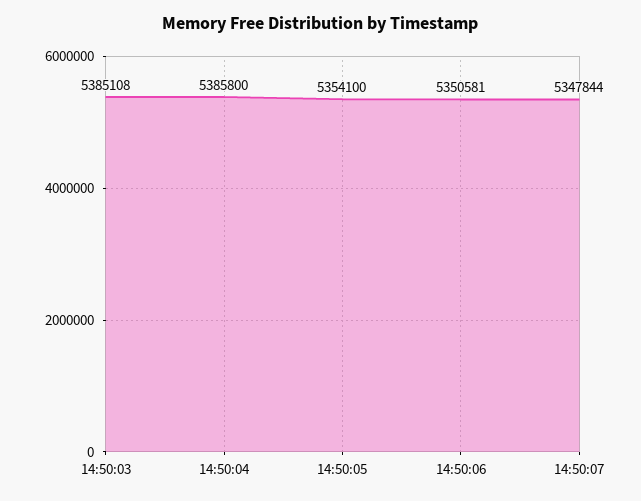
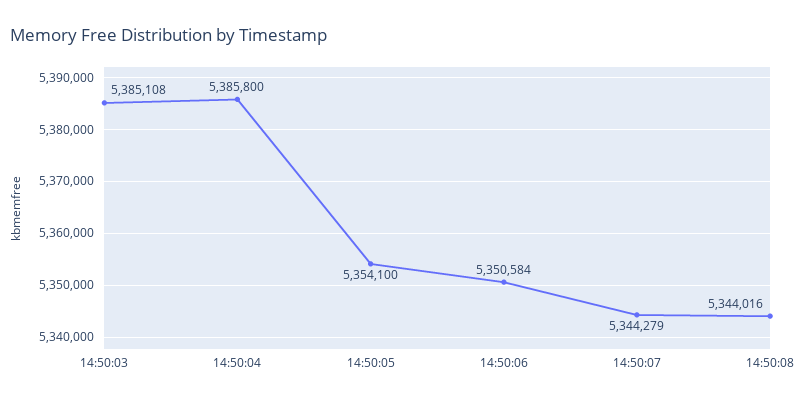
14:50:06: 5350581 -> 5350584
14:50:07: 5347844 -> 5344279
14:50:08: none -> 5344016

